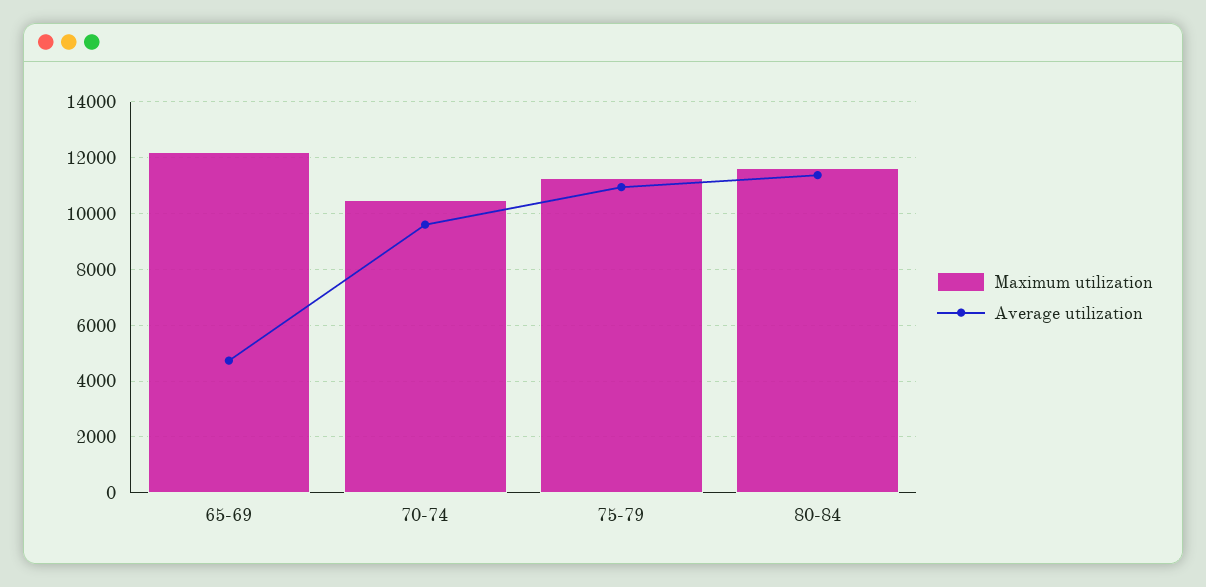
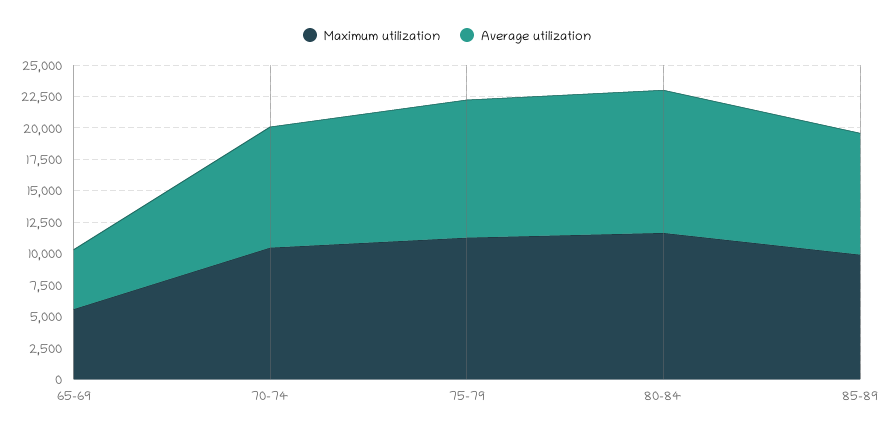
Maximum utilization, 65-69: 12250 -> 5000
Maximum utilization, 85-89: none -> 10000
Average utilization, 85-89: none -> 10000

